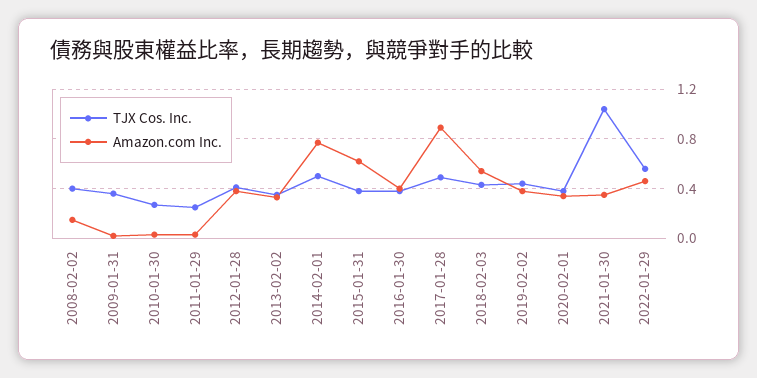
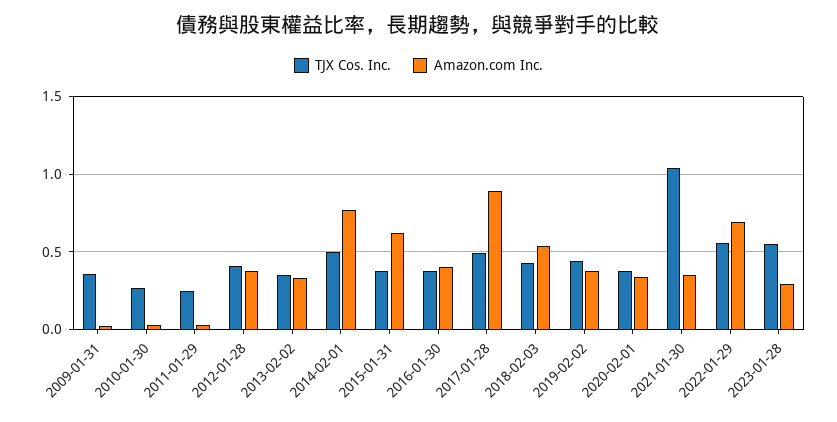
TJX Cos. Inc., 2008-02-02: 0.4 -> none
Amazon.com Inc., 2008-02-02: 0.15 -> none
Amazon.com Inc., 2022-01-29: 0.45 -> 0.7
TJX Cos. Inc., 2023-01-28: none -> 0.55
Amazon.com Inc., 2023-01-28: none -> 0.3

